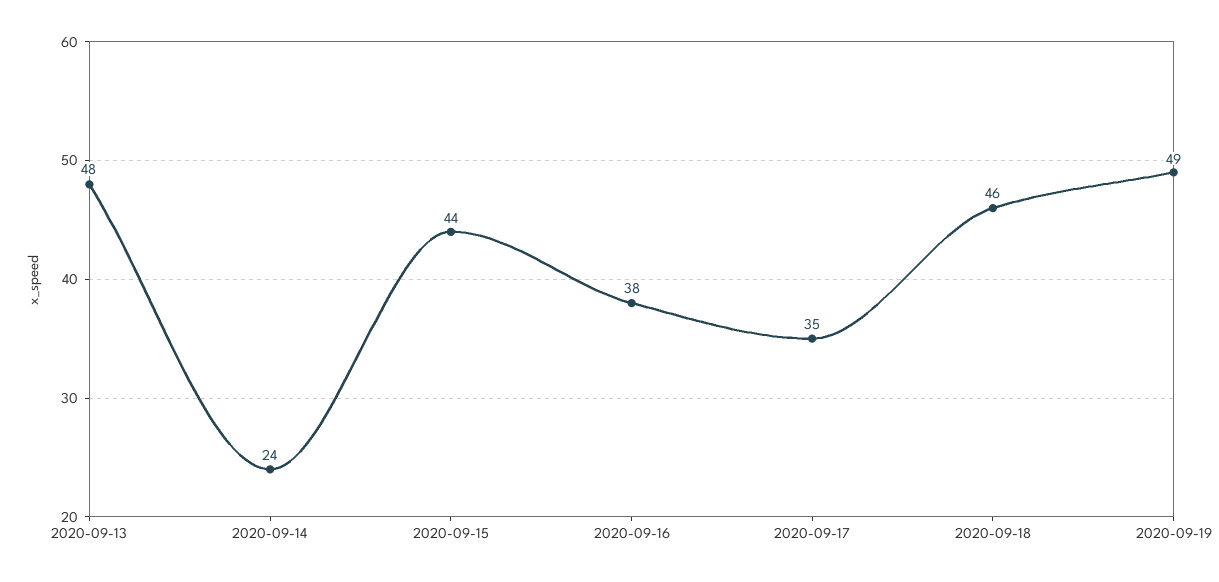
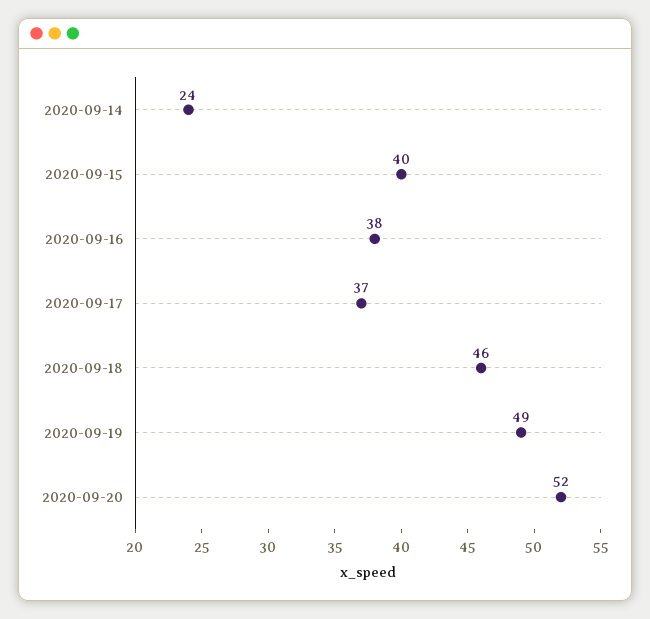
2020-09-13: 48 -> none
2020-09-15: 44 -> 40
2020-09-17: 35 -> 37
2020-09-20: none -> 52

